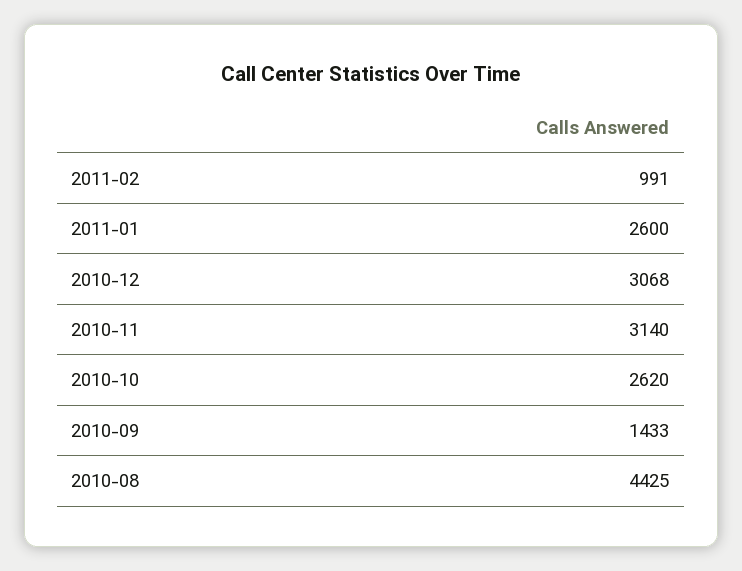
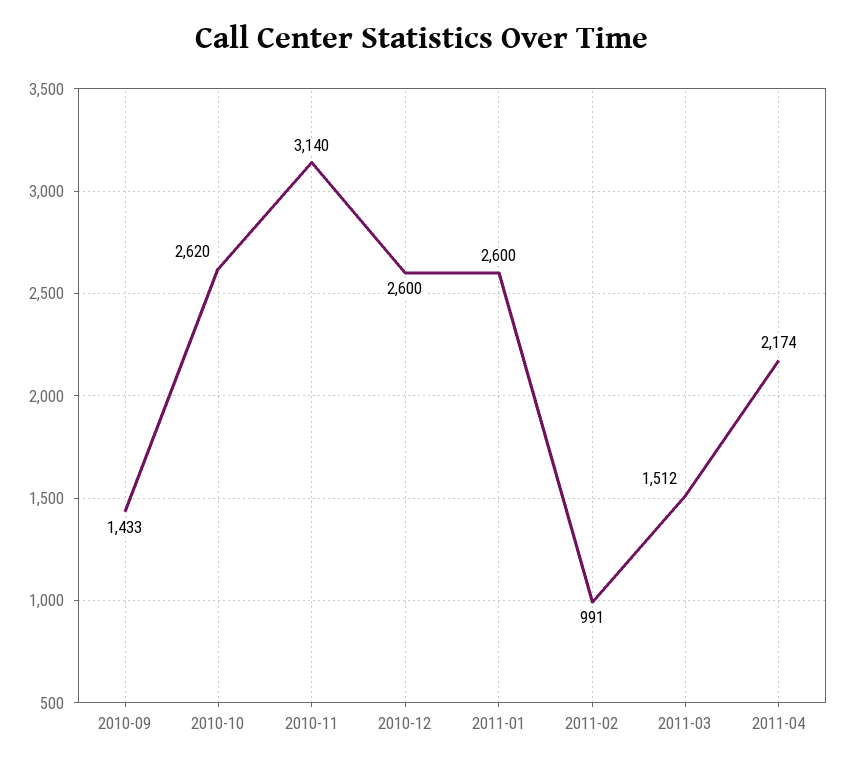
2010-12: 3068 -> 2600
2010-08: 4425 -> none
2011-03: none -> 1512
2011-04: none -> 2174

